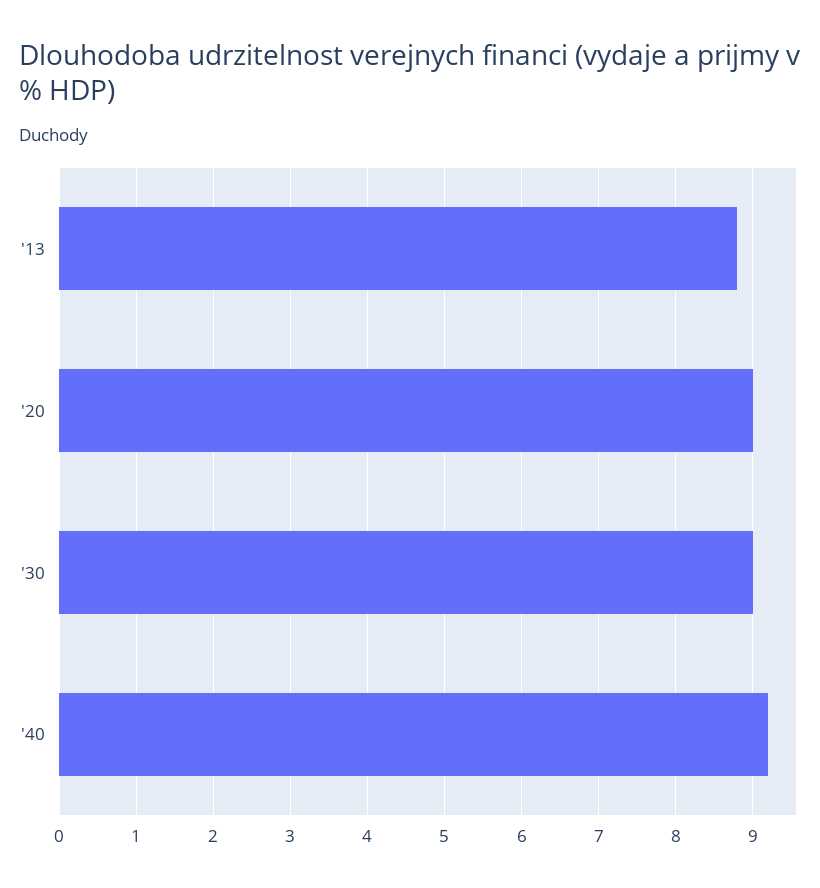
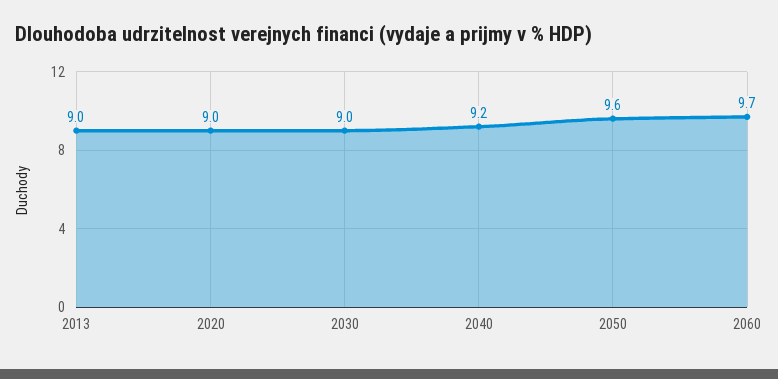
'13: 8.8 -> 9
2050: none -> 9.6
2060: none -> 9.7

